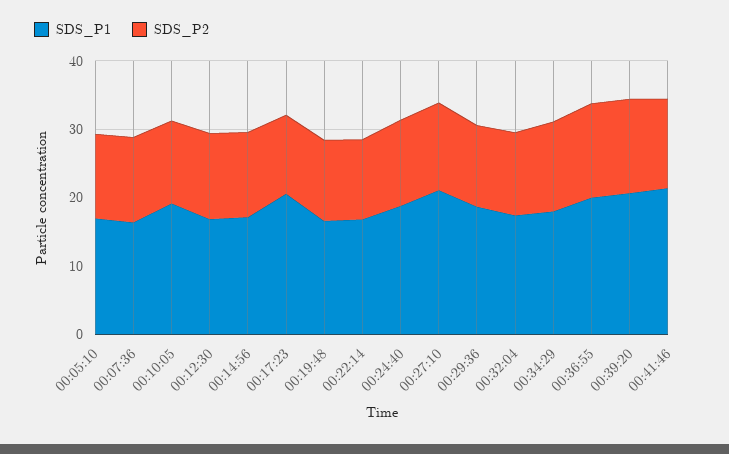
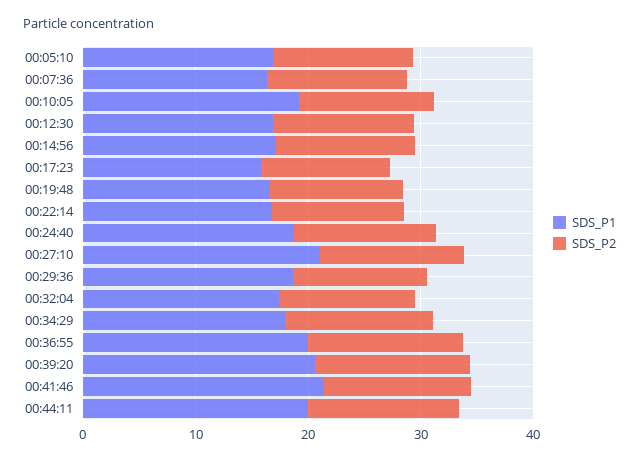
SDS_P1, 00:17:23: 20 -> 16
SDS_P1, 00:44:11: none -> 20
SDS_P2, 00:44:11: none -> 14

